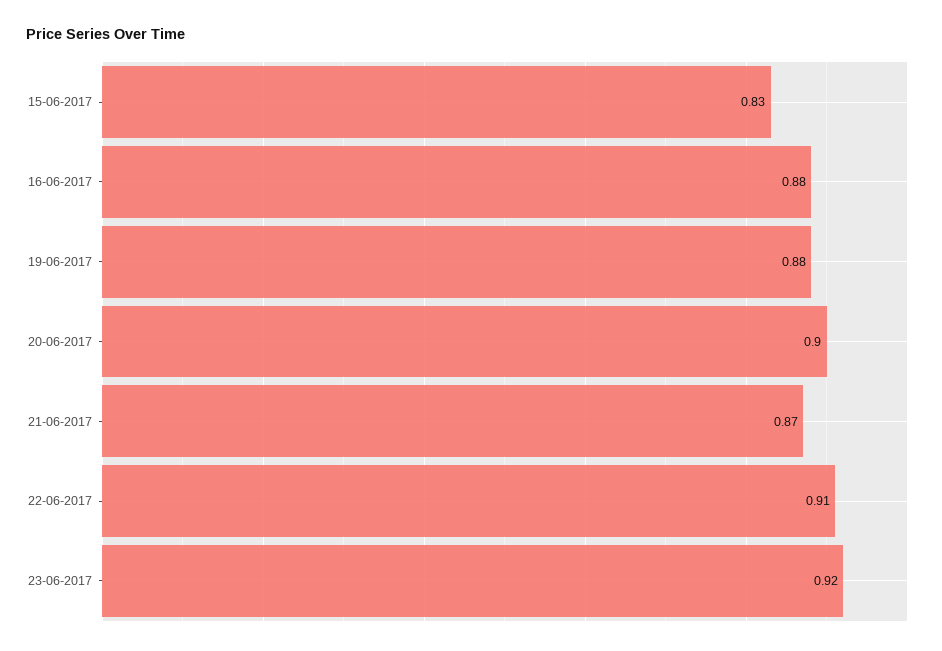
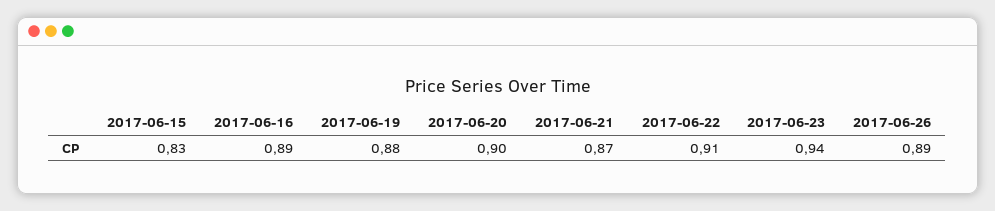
16-06-2017: 0.88 -> 0.89
23-06-2017: 0.92 -> 0.94
2017-06-26: none -> 0.89

